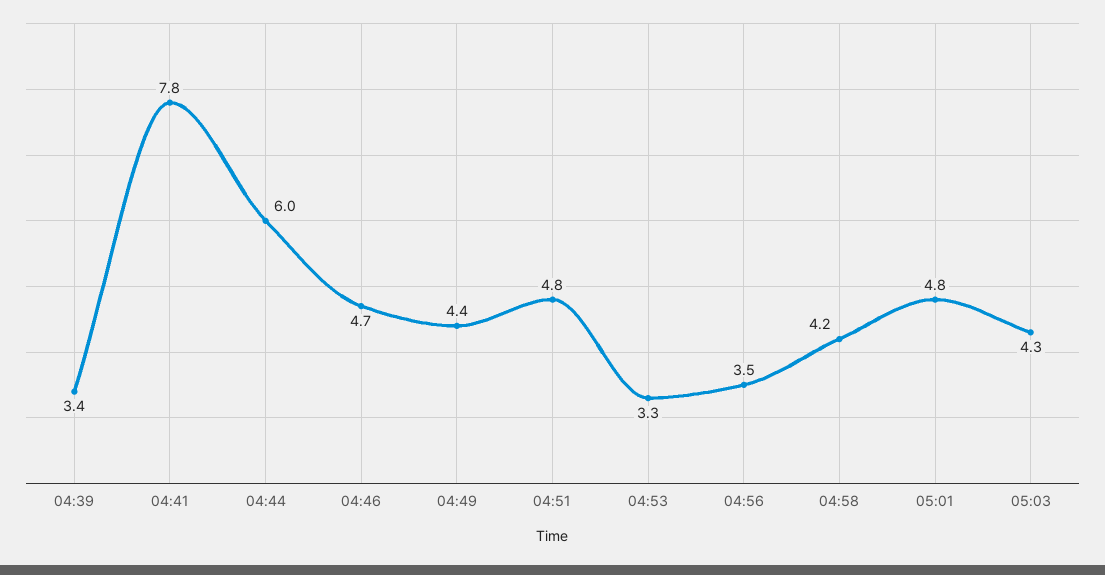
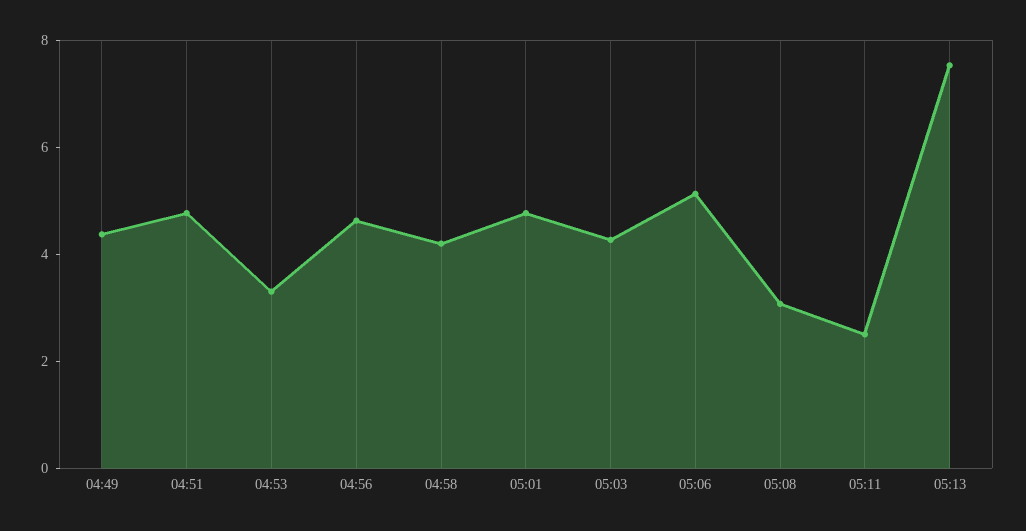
04:39: 3.4 -> none
04:41: 7.8 -> none
04:44: 6 -> none
04:46: 4.7 -> none
04:56: 3.5 -> 4.5
05:06: none -> 5
05:08: none -> 3
05:11: none -> 2.5
05:13: none -> 7.5

